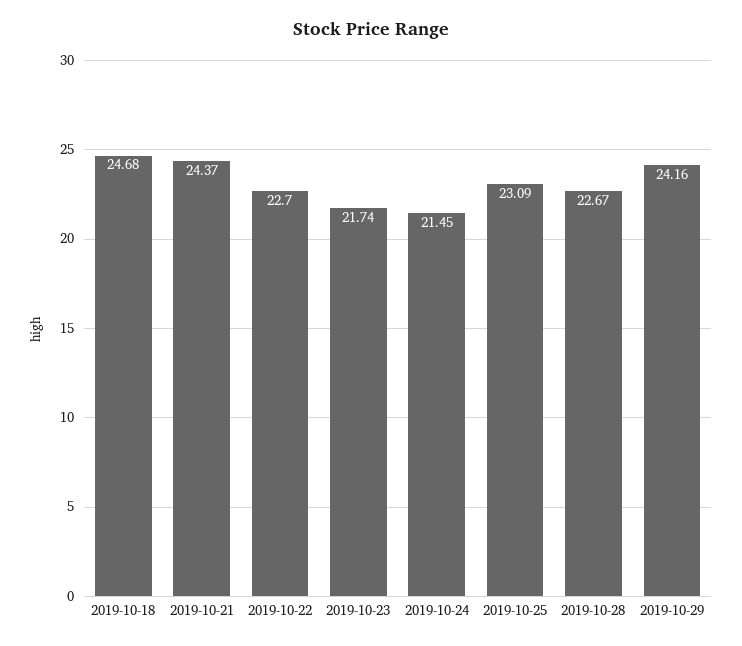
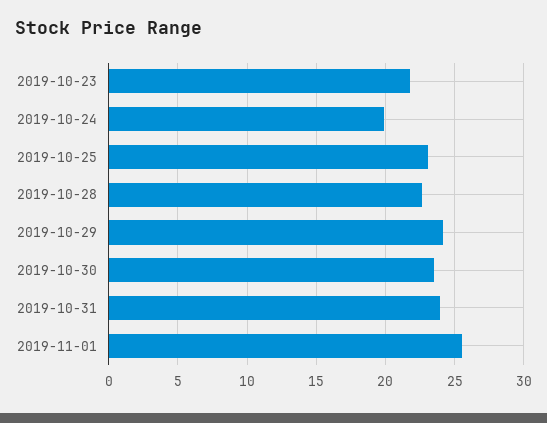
2019-10-18: 24.68 -> none
2019-10-21: 24.37 -> none
2019-10-22: 22.7 -> none
2019-10-24: 21.45 -> 20
2019-10-30: none -> 23.5
2019-10-31: none -> 24
2019-11-01: none -> 25.5

